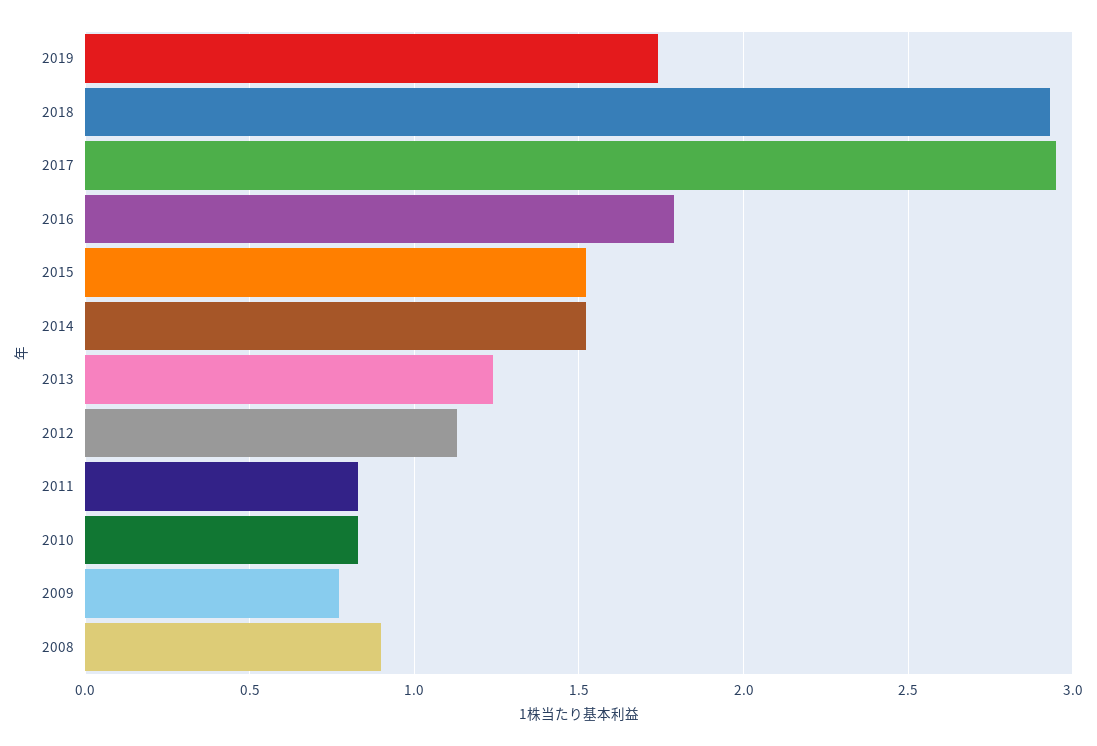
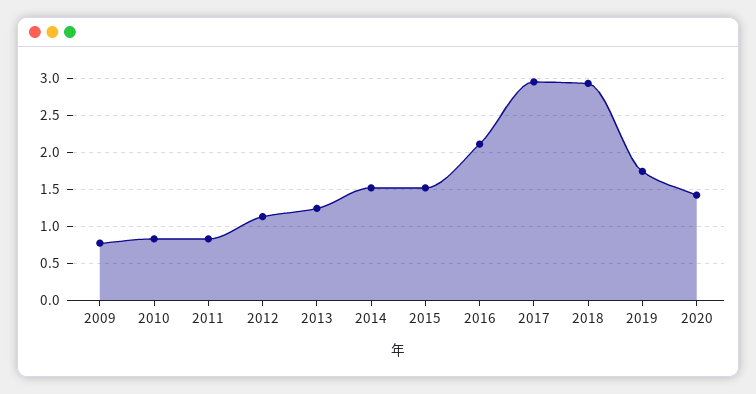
2016: 1.8 -> 2.1
2008: 0.9 -> none
2020: none -> 1.4

